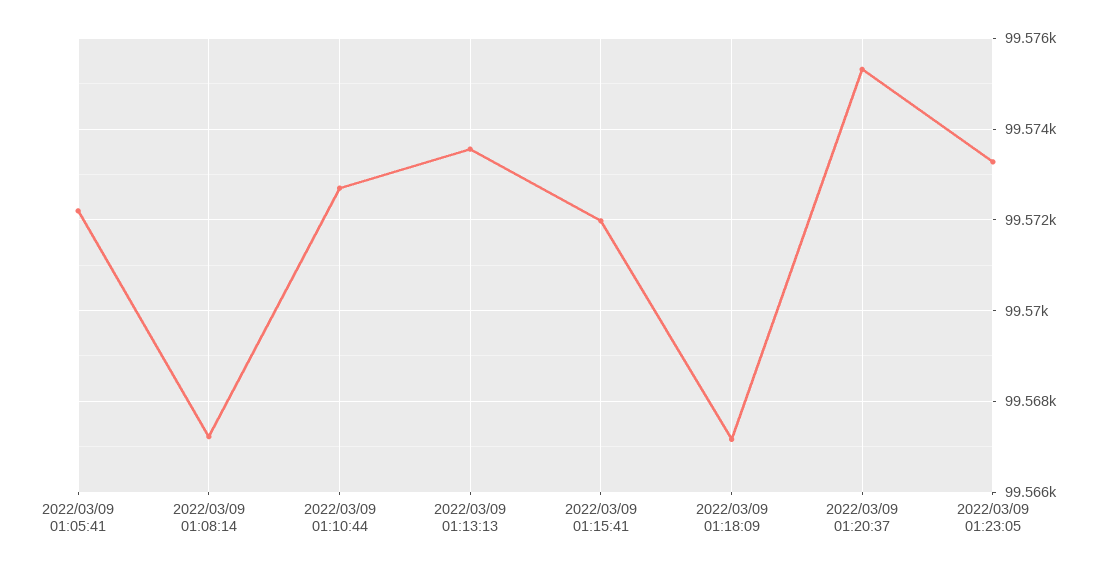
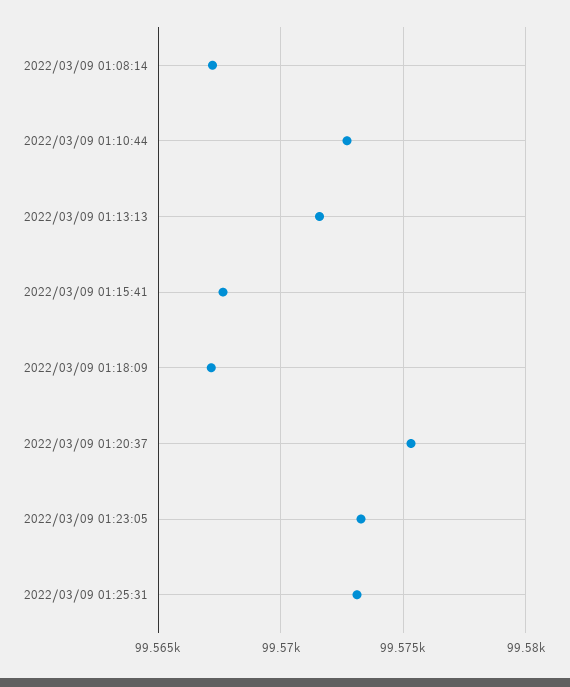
2022/03/09 01:05:41: 99572.2 -> none
2022/03/09 01:13:13: 99573.6 -> 99571.5
2022/03/09 01:15:41: 99572 -> 99567.5
2022/03/09 01:25:31: none -> 99573

